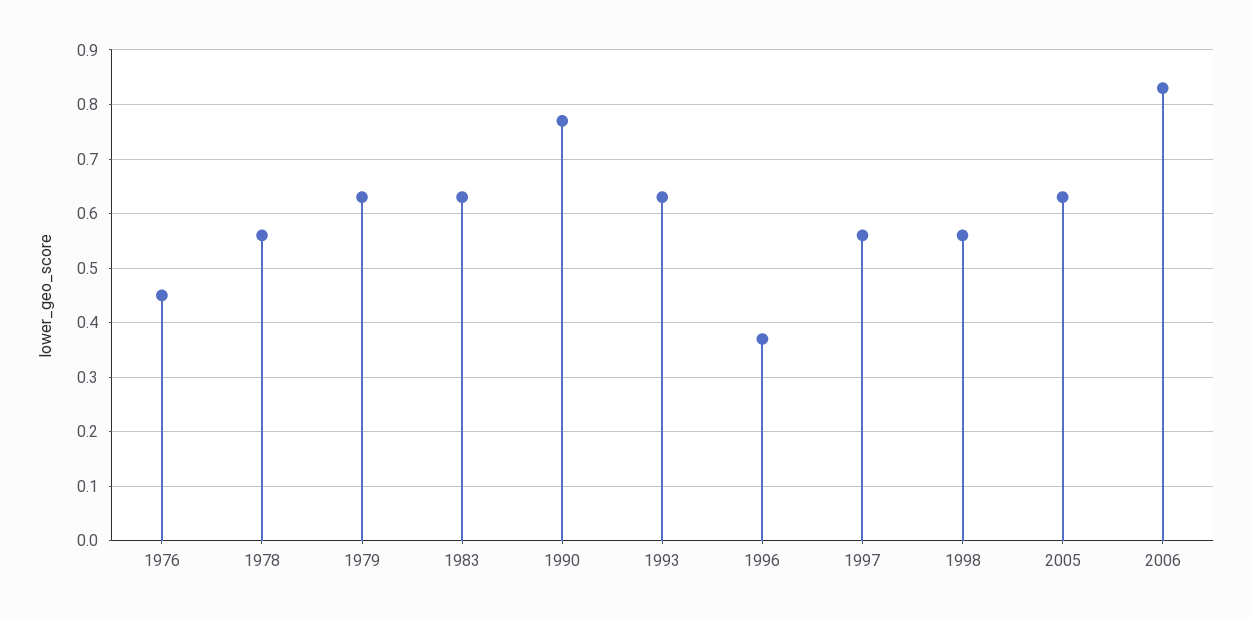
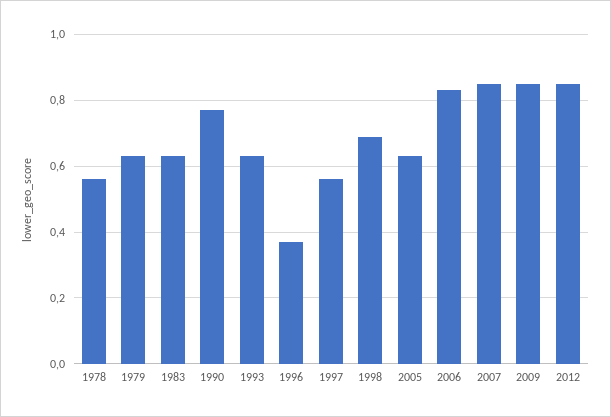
1976: 0.45 -> none
1998: 0.55 -> 0.7
2007: none -> 0.85
2009: none -> 0.85
2012: none -> 0.85

